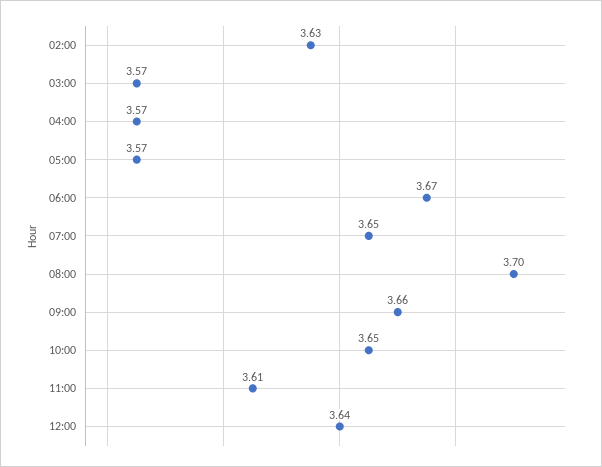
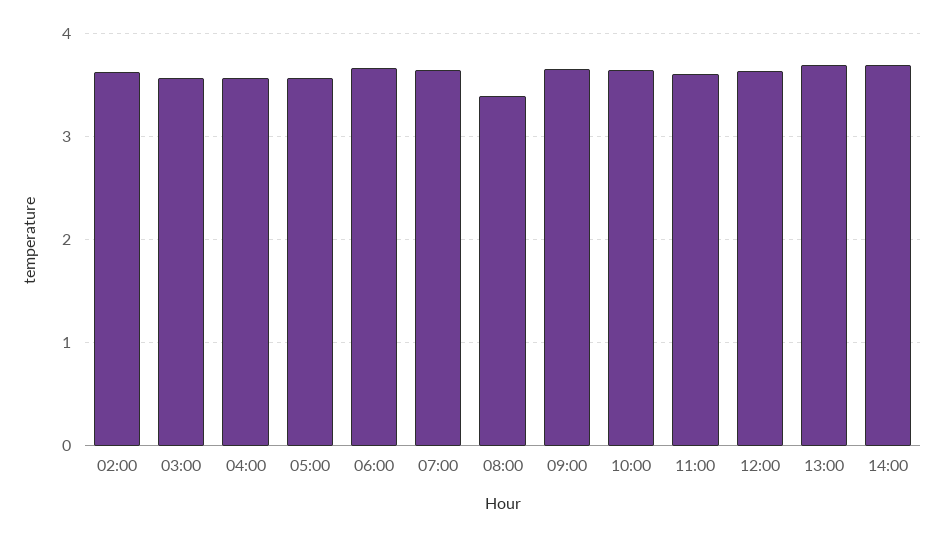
08:00: 3.7 -> 3.4
13:00: none -> 3.7
14:00: none -> 3.7

